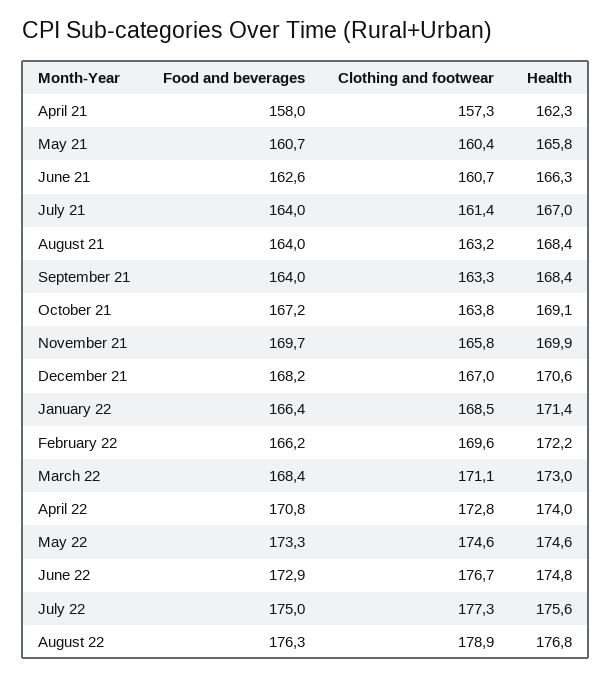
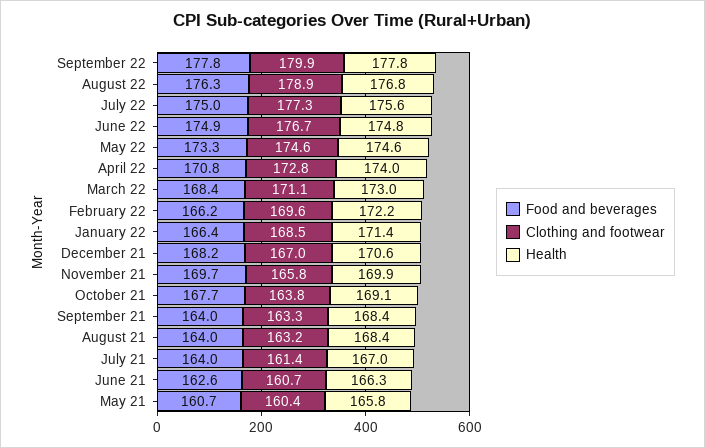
Food and beverages, April 21: 158 -> none
Clothing and footwear, April 21: 157.3 -> none
Health, April 21: 162.3 -> none
Food and beverages, October 21: 167.2 -> 167.7
Food and beverages, June 22: 172.9 -> 174.9
Food and beverages, September 22: none -> 177.8
Clothing and footwear, September 22: none -> 179.9
Health, September 22: none -> 177.8

